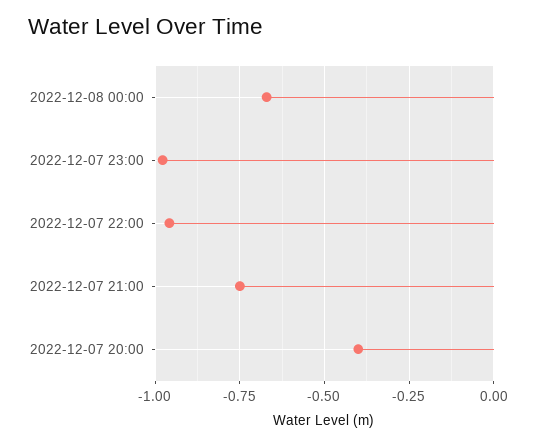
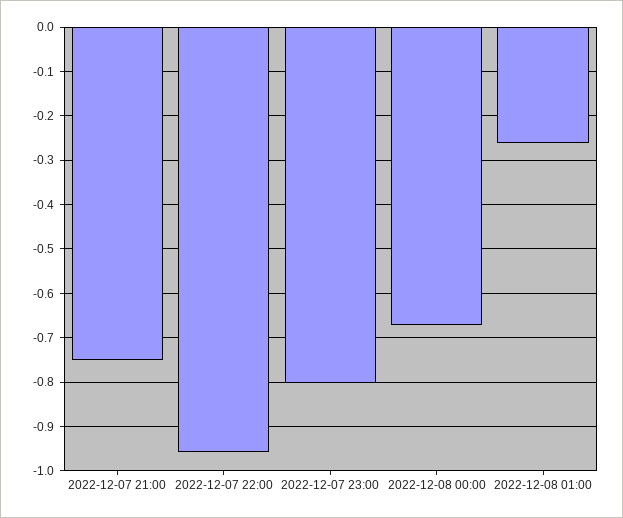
2022-12-07 23:00: -0.975 -> -0.8
2022-12-07 20:00: -0.4 -> none
2022-12-08 01:00: none -> -0.26

